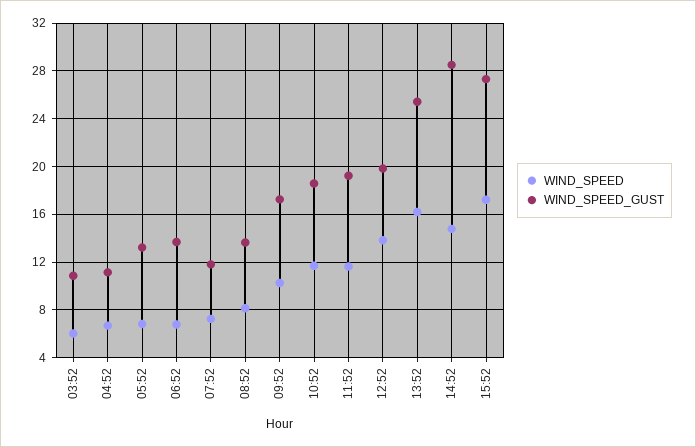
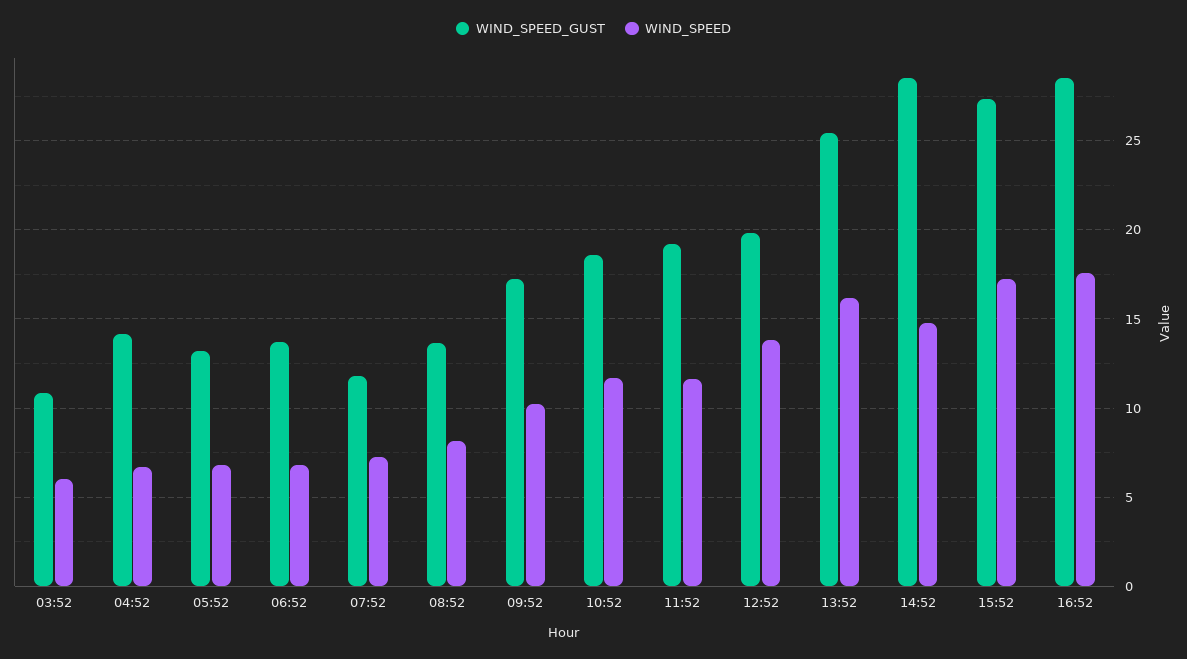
WIND_SPEED_GUST, 04:52: 11 -> 14
WIND_SPEED_GUST, 16:52: none -> 28.5
WIND_SPEED, 16:52: none -> 17.5

